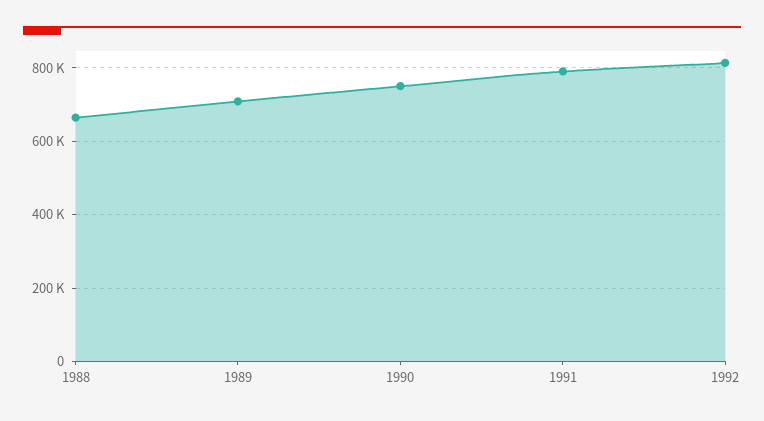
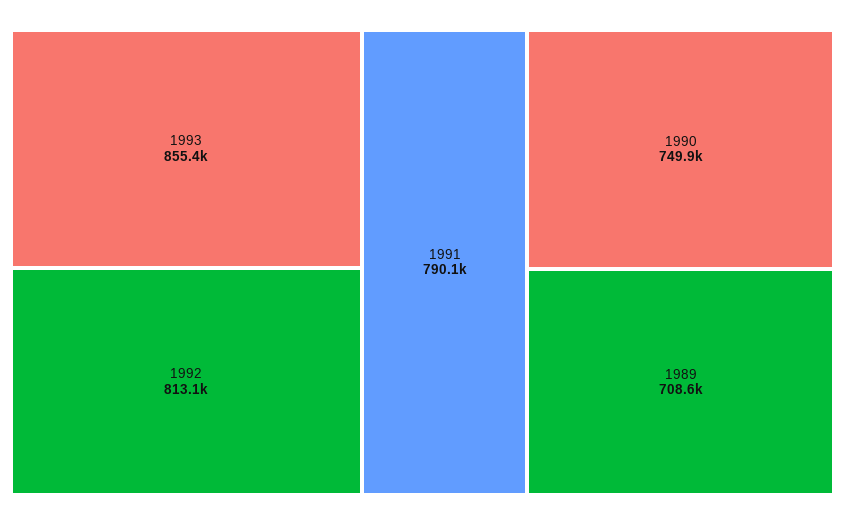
1988: 660000 -> none
1993: none -> 855400

